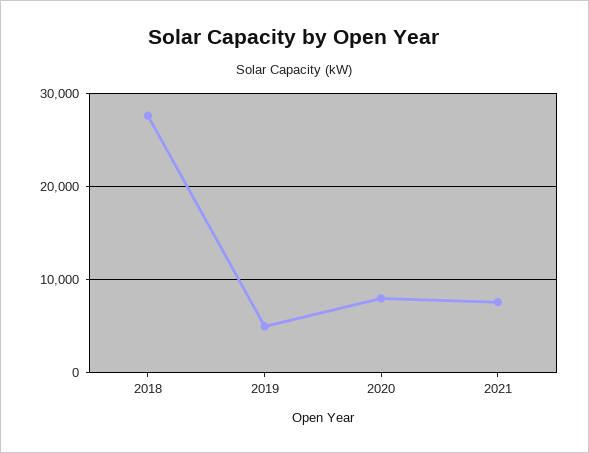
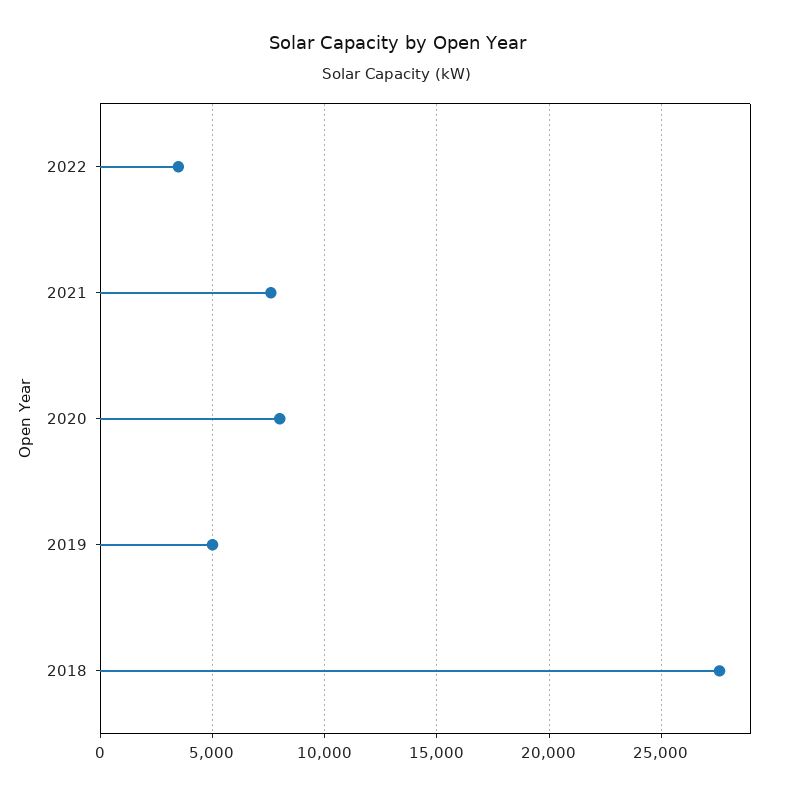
2022: none -> 3500

